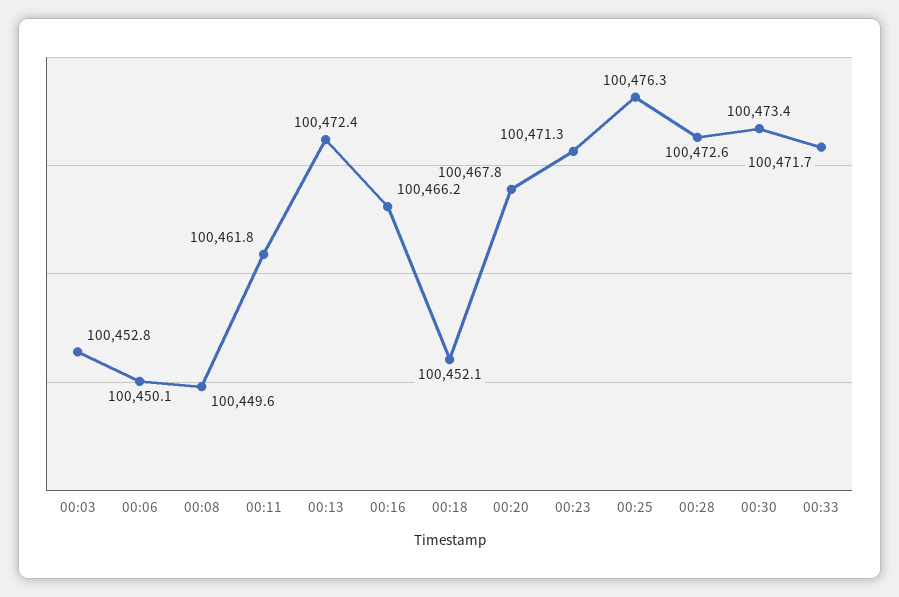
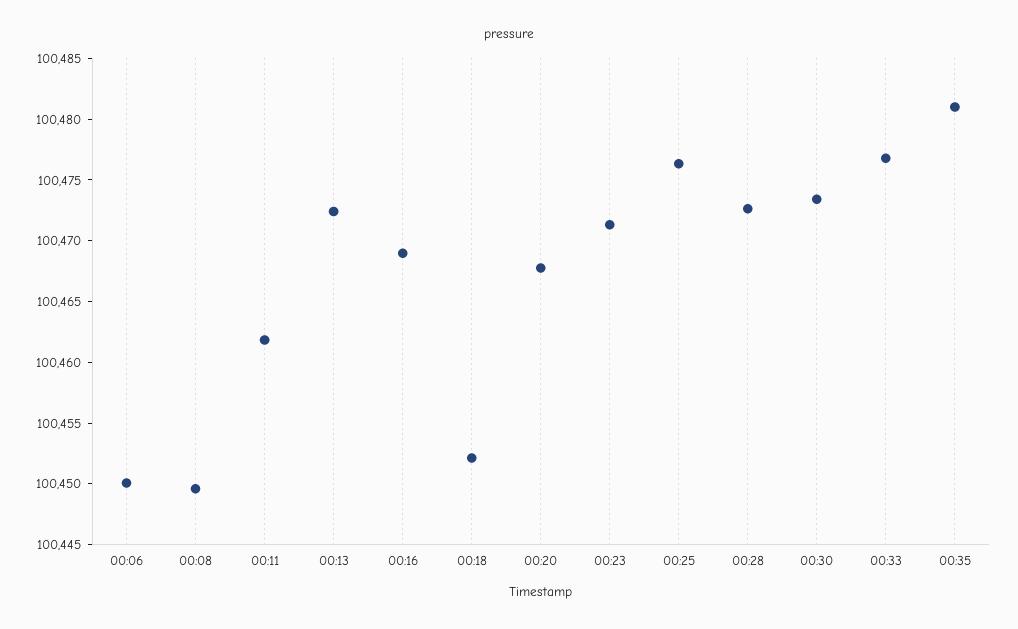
00:03: 100452.8 -> none
00:16: 100466.2 -> 100469
00:33: 100471.7 -> 100477
00:35: none -> 100481

